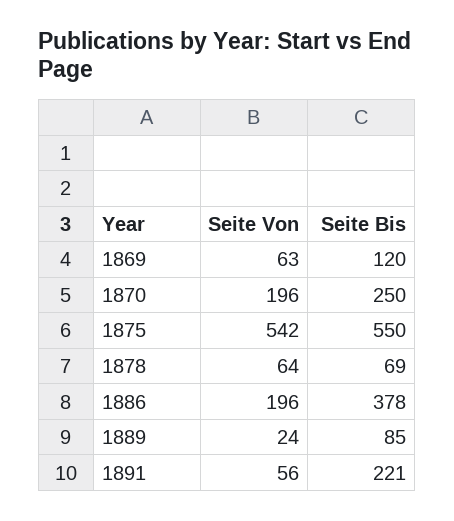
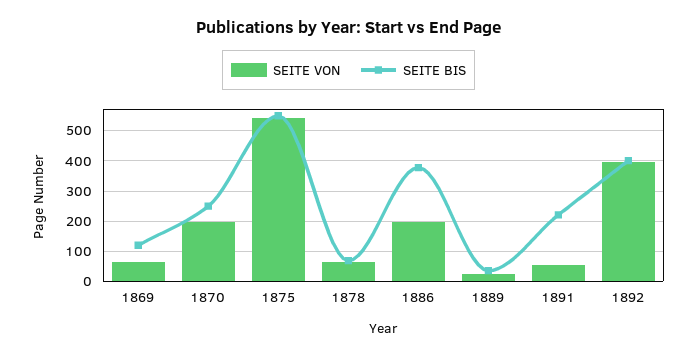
Seite Bis, 1889: 85 -> 40
Seite Von, 1892: none -> 400
Seite Bis, 1892: none -> 400

